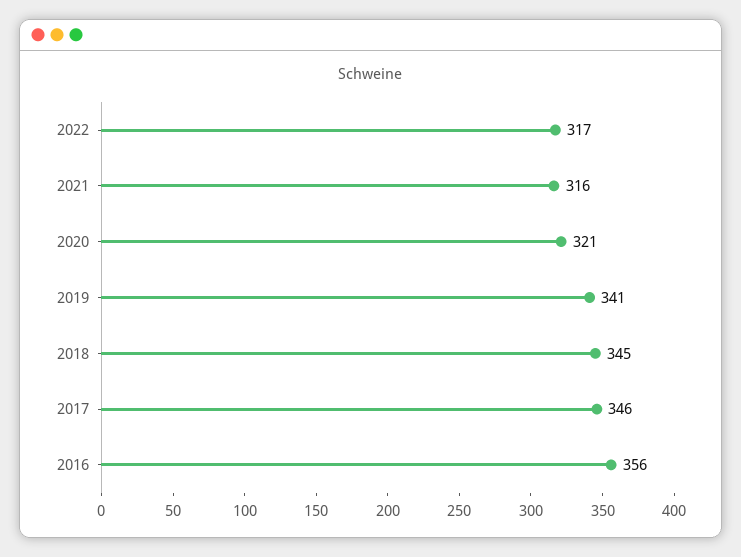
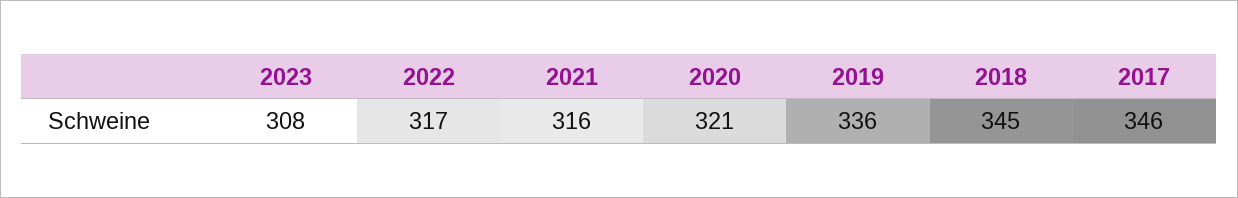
2019: 341 -> 336
2016: 356 -> none
2023: none -> 308

